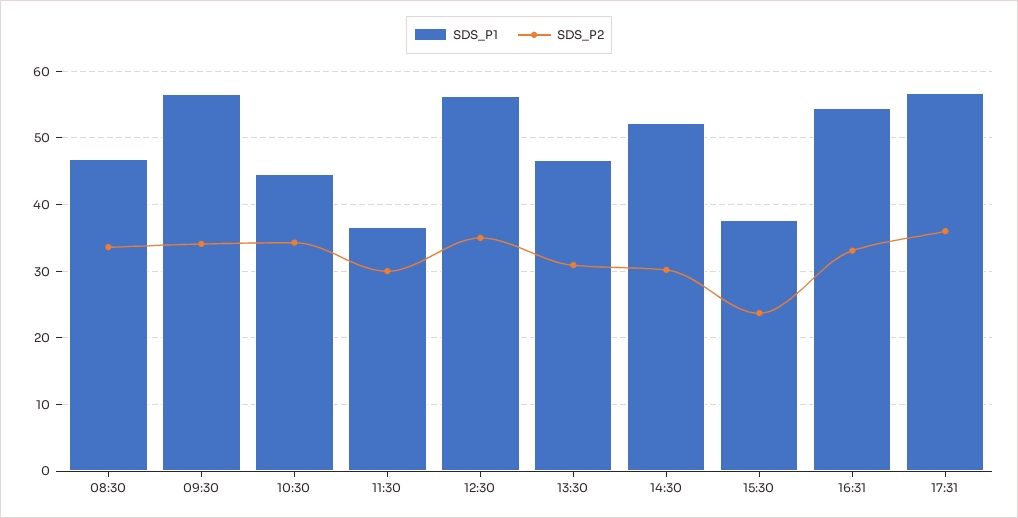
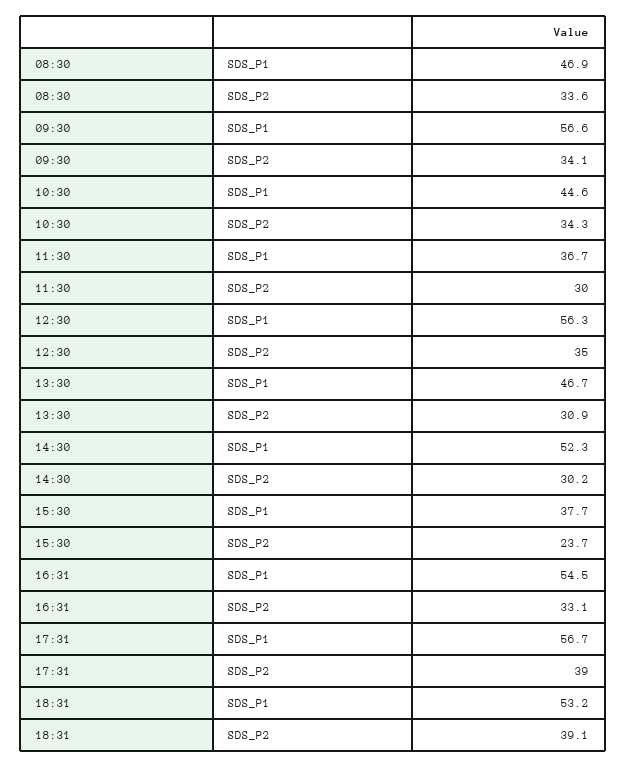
SDS_P2, 17:31: 36 -> 39
SDS_P1, 18:31: none -> 53.2
SDS_P2, 18:31: none -> 39.1

